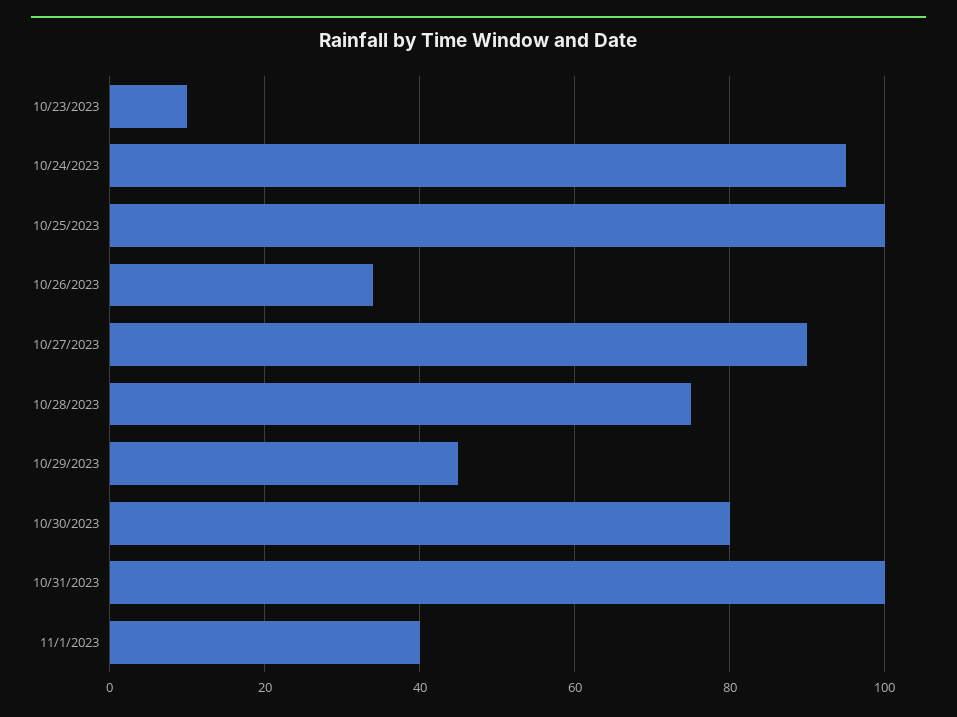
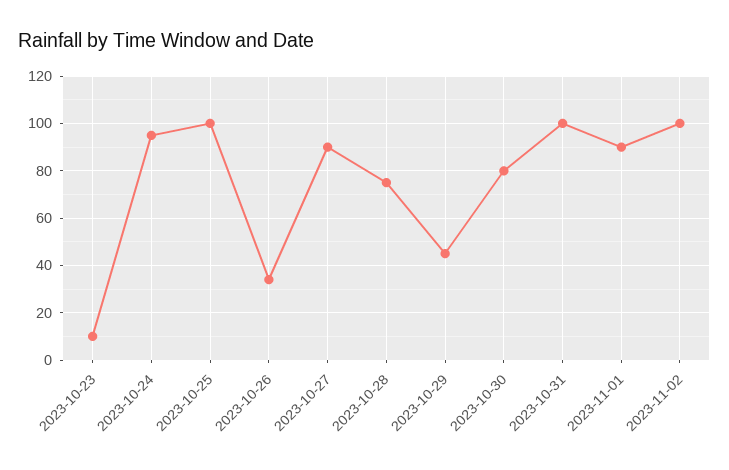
11/1/2023: 40 -> 90
2023-11-02: none -> 100

